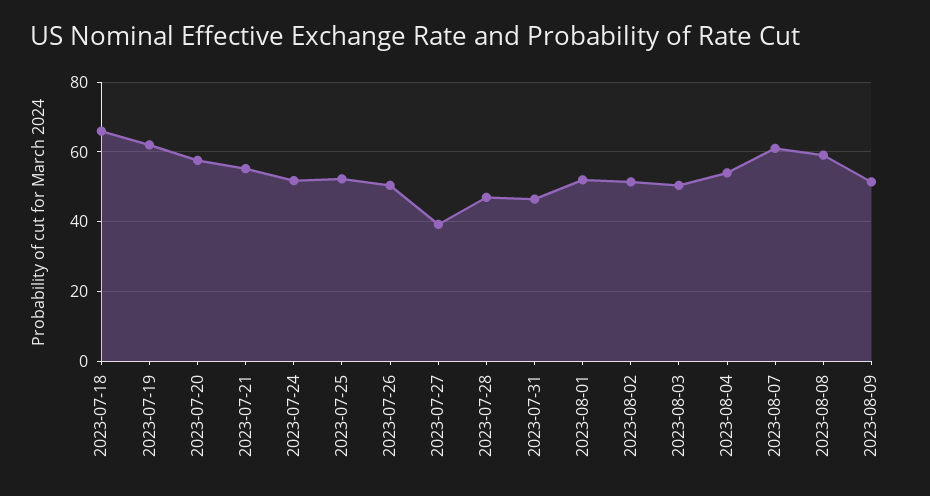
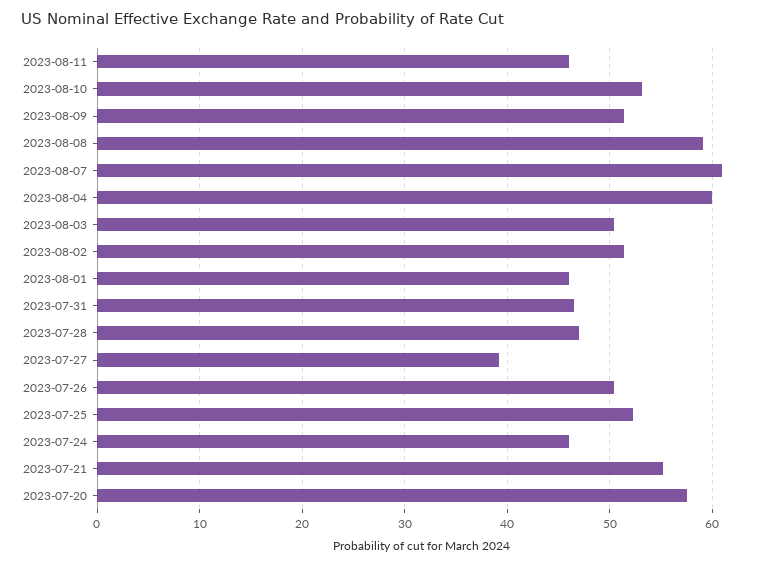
2023-07-18: 66 -> none
2023-07-19: 62 -> none
2023-07-24: 52 -> 46
2023-08-01: 52 -> 46
2023-08-04: 54 -> 60
2023-08-11: none -> 46
2023-08-10: none -> 53

